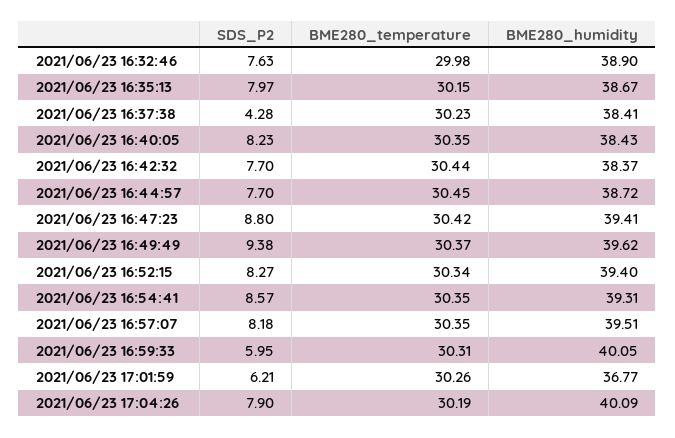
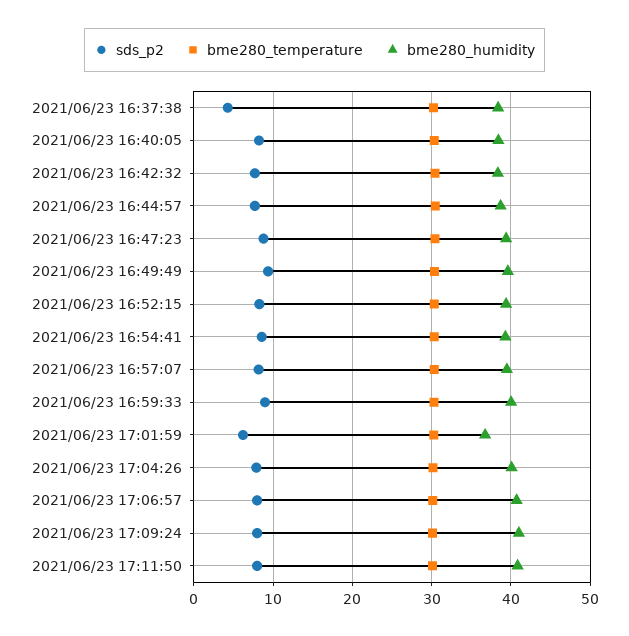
SDS_P2, 2021/06/23 16:32:46: 7.63 -> none
BME280_temperature, 2021/06/23 16:32:46: 29.98 -> none
BME280_humidity, 2021/06/23 16:32:46: 38.9 -> none
SDS_P2, 2021/06/23 16:35:13: 7.97 -> none
BME280_temperature, 2021/06/23 16:35:13: 30.15 -> none
BME280_humidity, 2021/06/23 16:35:13: 38.67 -> none
SDS_P2, 2021/06/23 16:59:33: 5.95 -> 9
SDS_P2, 2021/06/23 17:06:57: none -> 8
BME280_temperature, 2021/06/23 17:06:57: none -> 30
BME280_humidity, 2021/06/23 17:06:57: none -> 41
SDS_P2, 2021/06/23 17:09:24: none -> 8
BME280_temperature, 2021/06/23 17:09:24: none -> 30
BME280_humidity, 2021/06/23 17:09:24: none -> 41
SDS_P2, 2021/06/23 17:11:50: none -> 8
BME280_temperature, 2021/06/23 17:11:50: none -> 30
BME280_humidity, 2021/06/23 17:11:50: none -> 41

